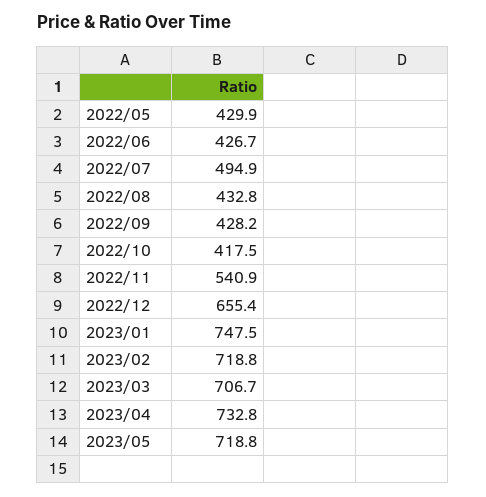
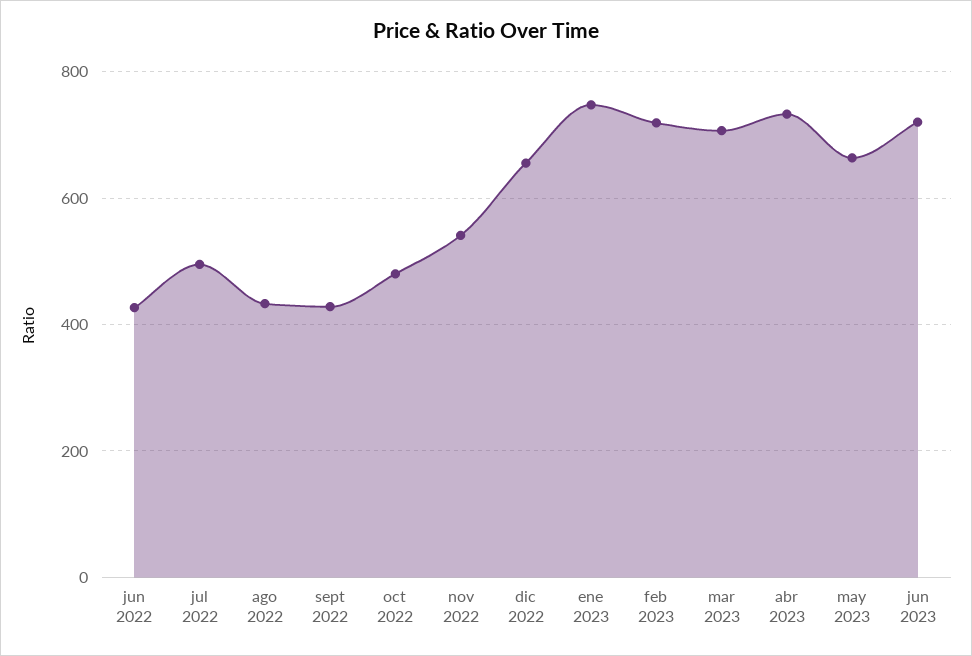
2022/05: 429.9 -> none
2022/10: 417.5 -> 480
2023/05: 718.8 -> 660
jun 2023: none -> 720

